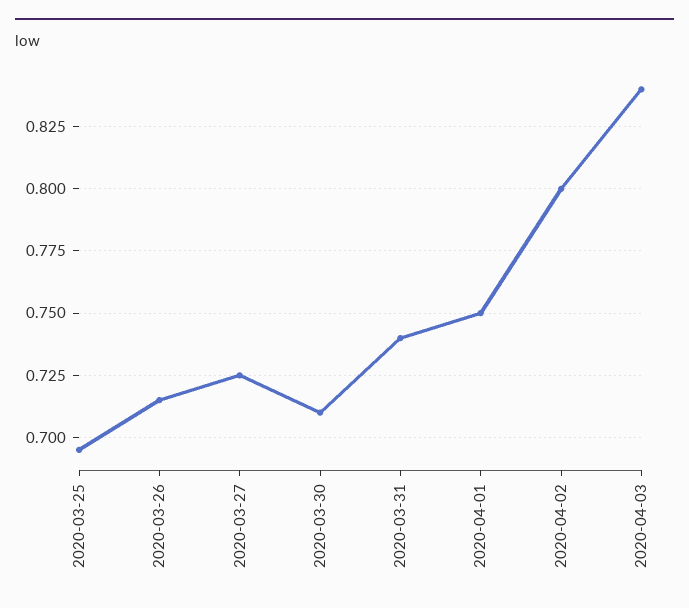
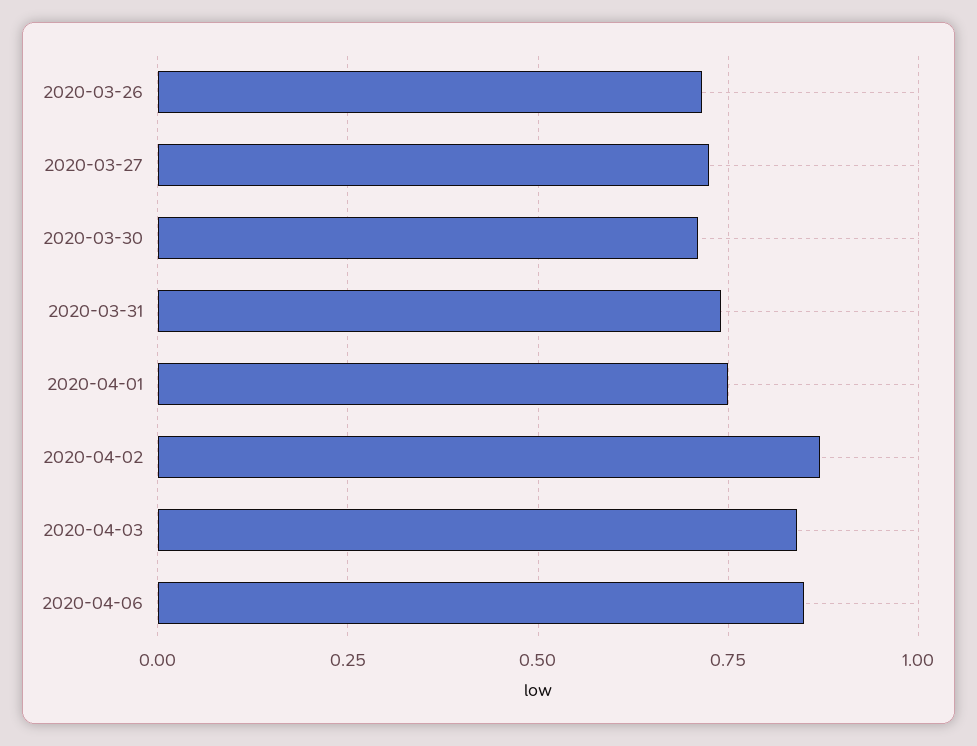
2020-03-25: 0.695 -> none
2020-04-02: 0.8 -> 0.875
2020-04-06: none -> 0.85

